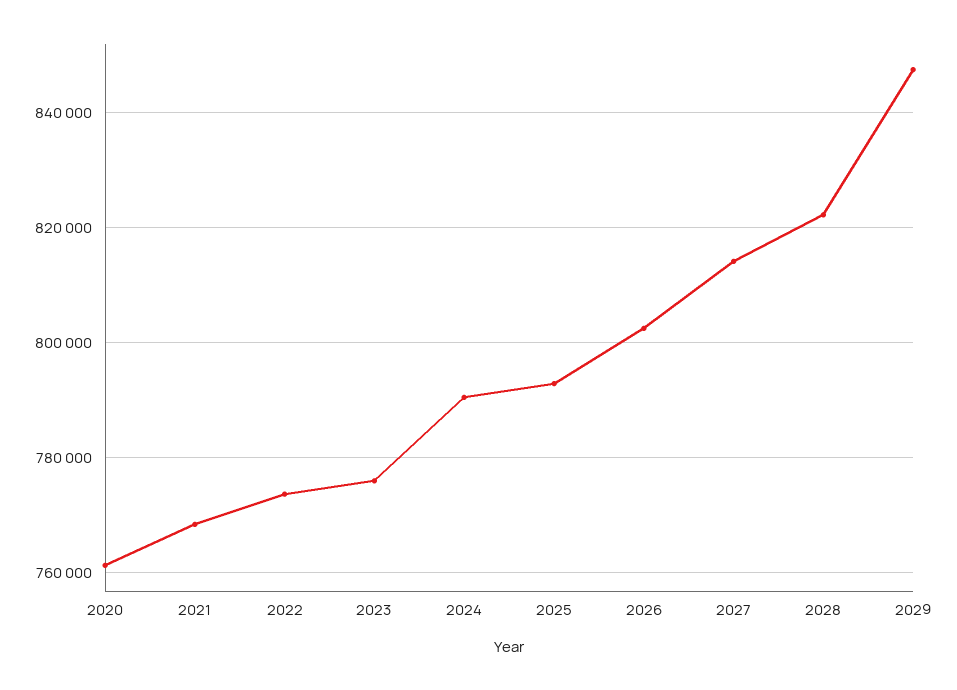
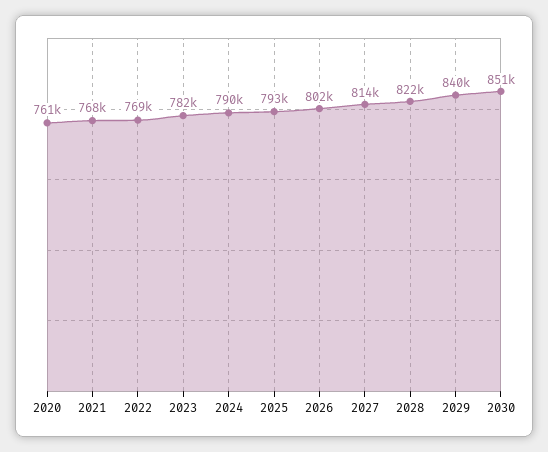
2022: 774000 -> 769000
2023: 776000 -> 782000
2029: 848000 -> 840000
2030: none -> 851000

